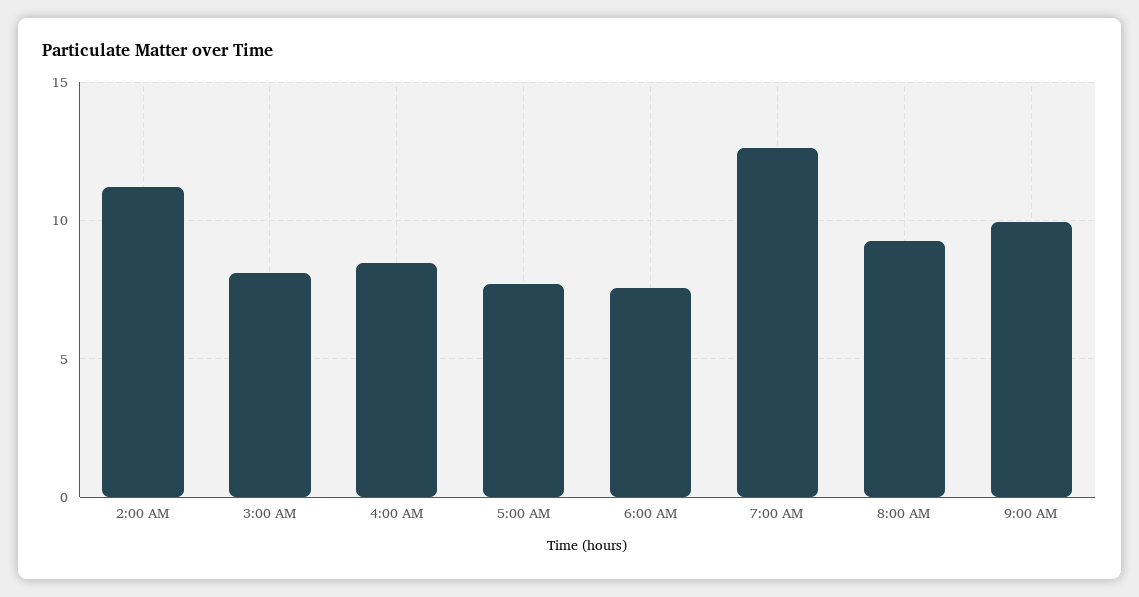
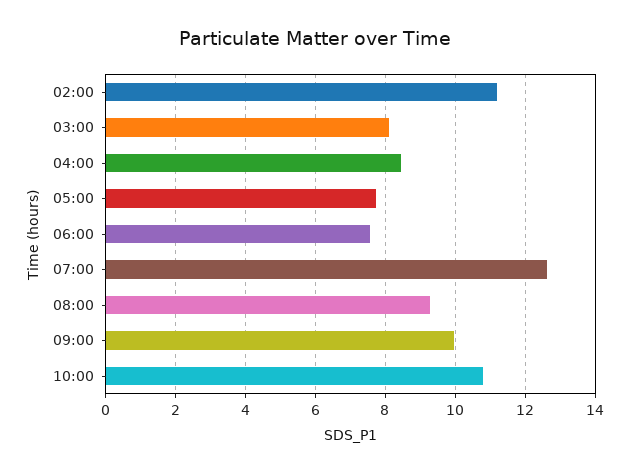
10:00: none -> 10.8

